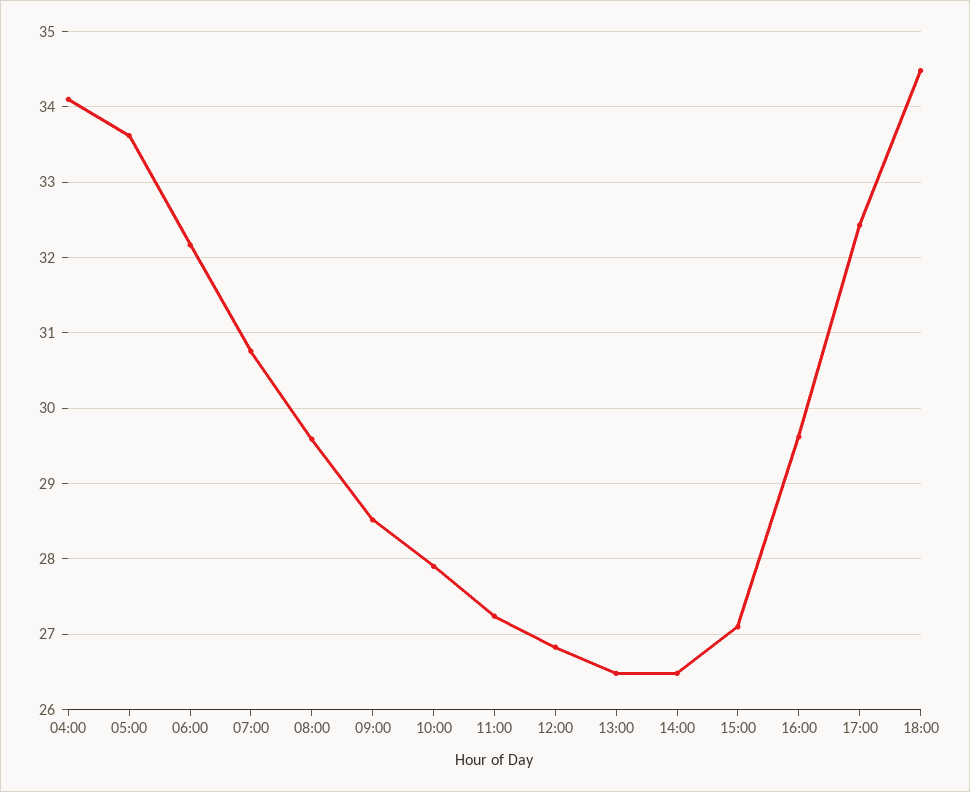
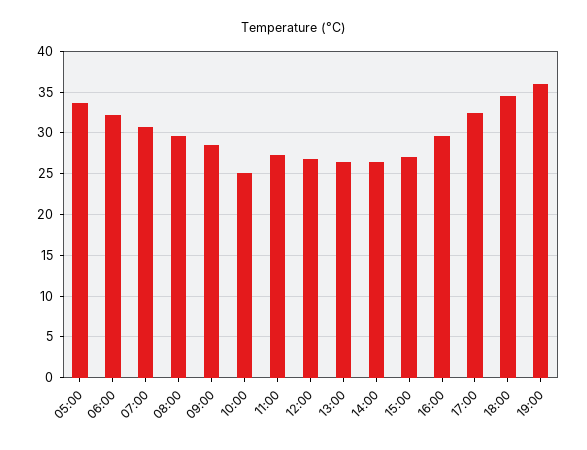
04:00: 34.1 -> none
10:00: 27.9 -> 25
19:00: none -> 36

